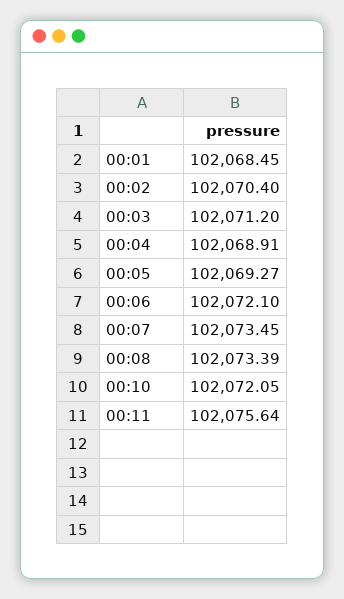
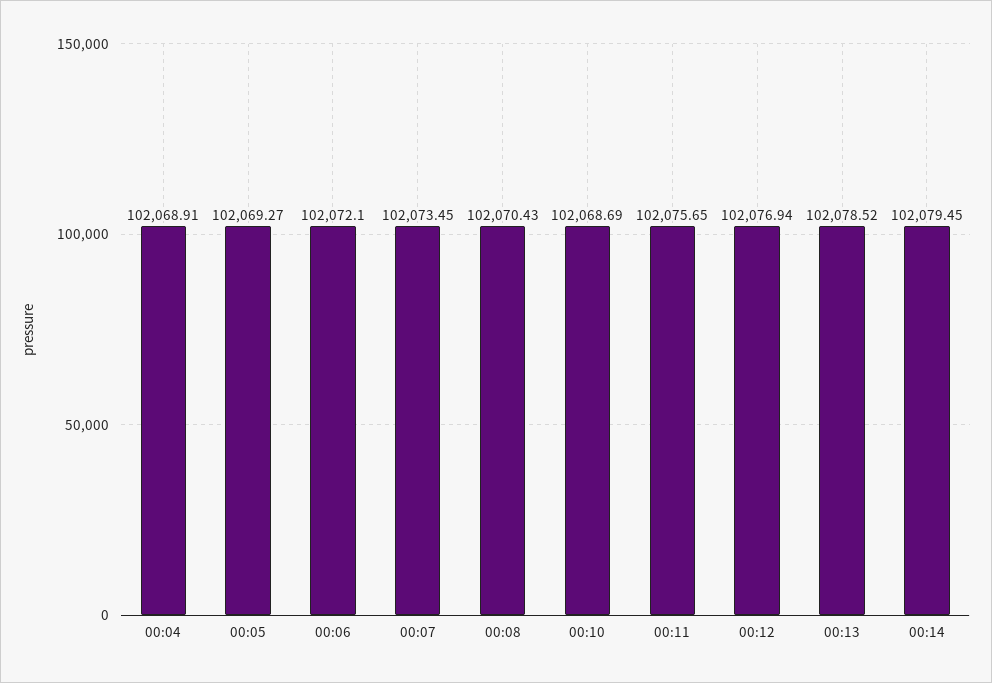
00:01: 102068.45 -> none
00:02: 102070.4 -> none
00:03: 102071.2 -> none
00:08: 102073.39 -> 102070.43
00:10: 102072.05 -> 102068.69
00:11: 102075.64 -> 102075.65
00:12: none -> 102076.94
00:13: none -> 102078.52
00:14: none -> 102079.45

